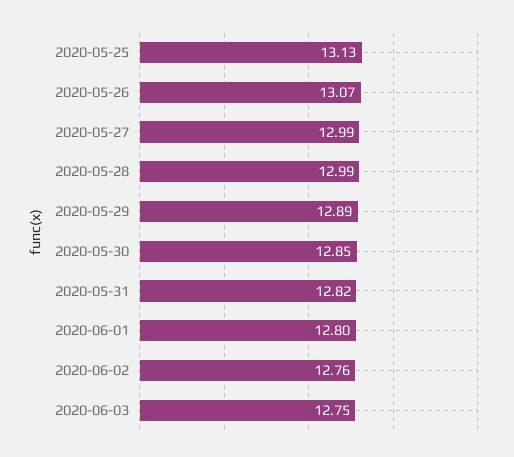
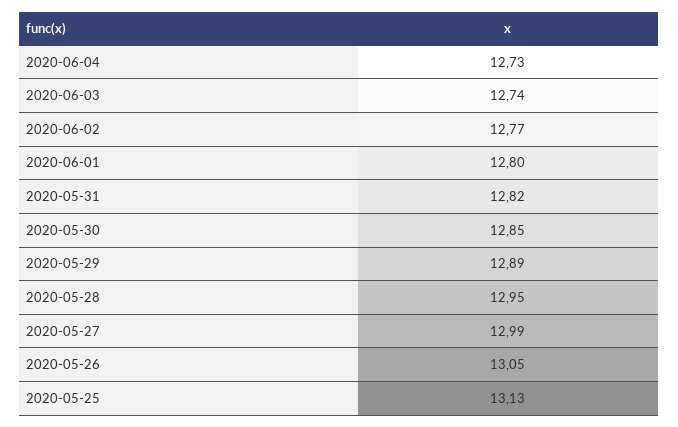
2020-05-26: 13.07 -> 13.05
2020-05-28: 12.99 -> 12.95
2020-06-02: 12.76 -> 12.77
2020-06-03: 12.75 -> 12.74
2020-06-04: none -> 12.73

